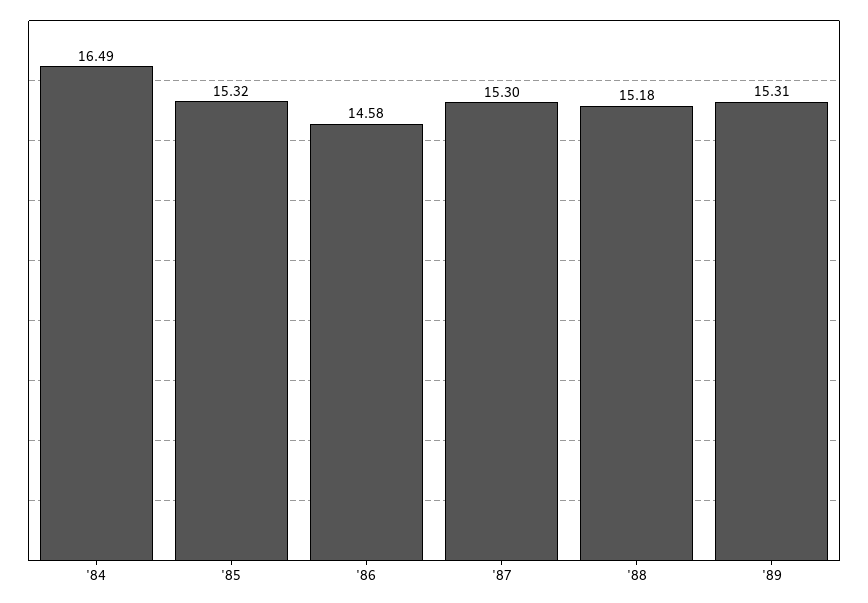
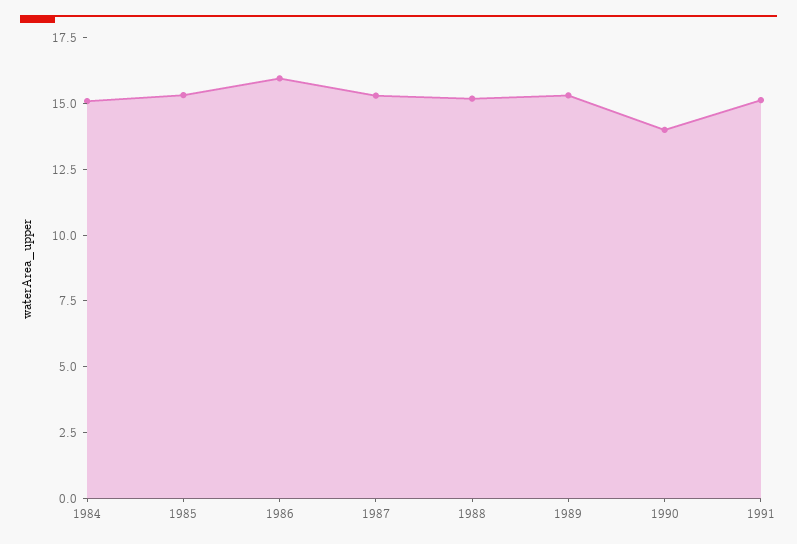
'84: 16.49 -> 15
'86: 14.58 -> 16
1990: none -> 14
1991: none -> 15

